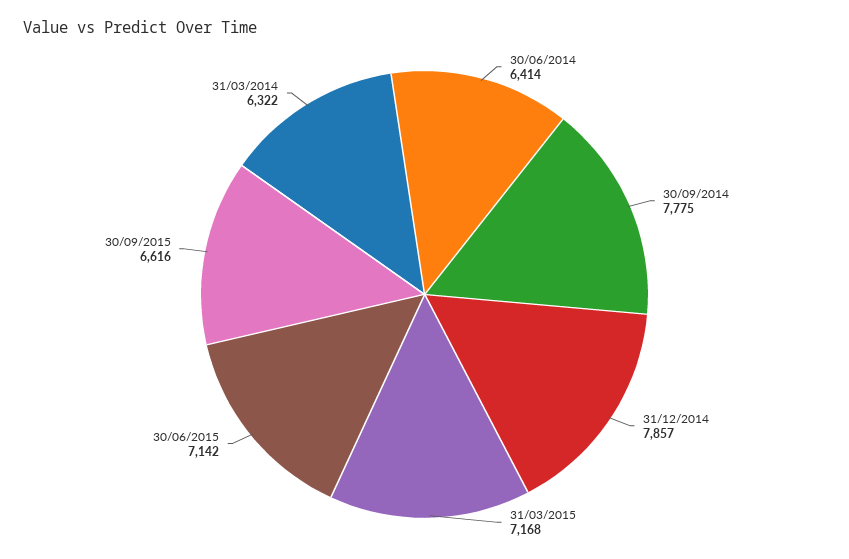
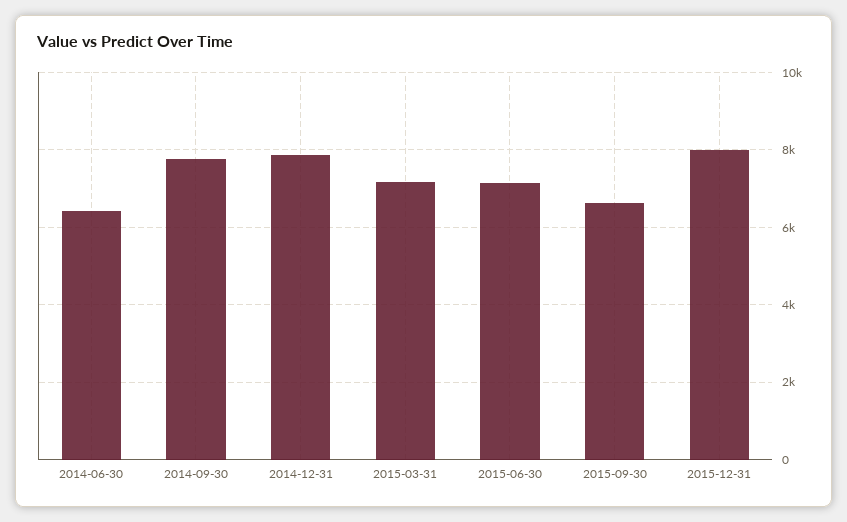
31/03/2014: 6322 -> none
2015-12-31: none -> 8000

